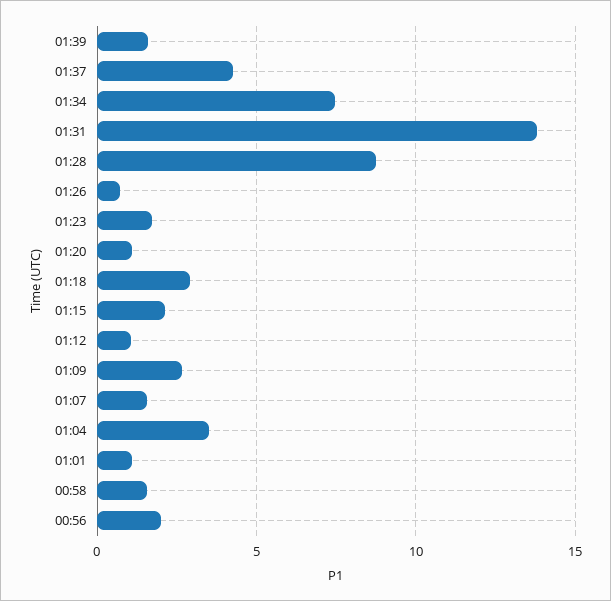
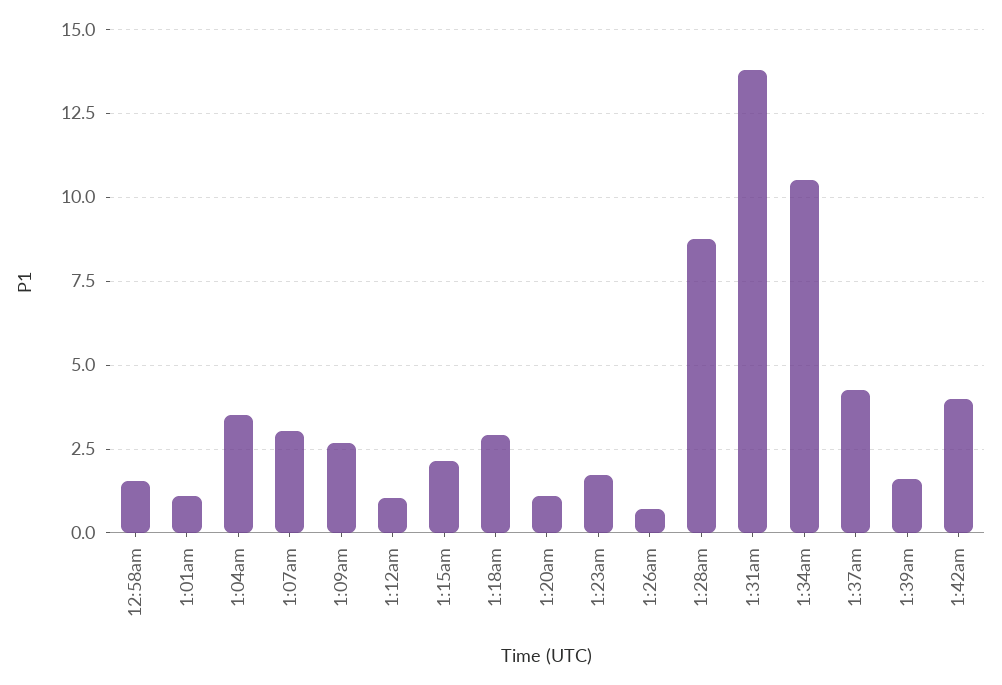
01:34: 7.5 -> 10.5
01:07: 1.5 -> 3
00:56: 2 -> none
1:42am: none -> 4

